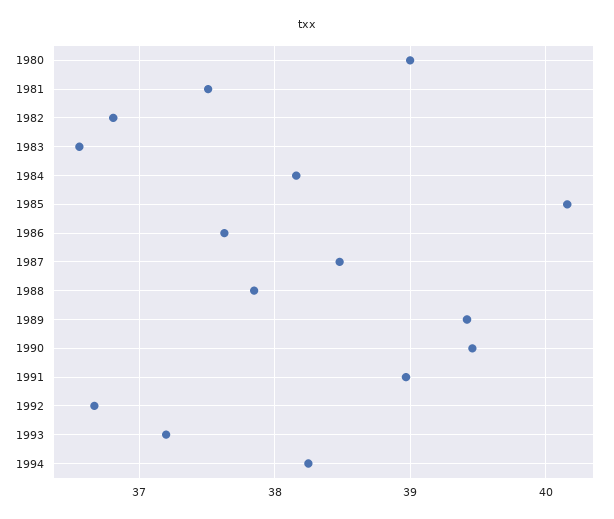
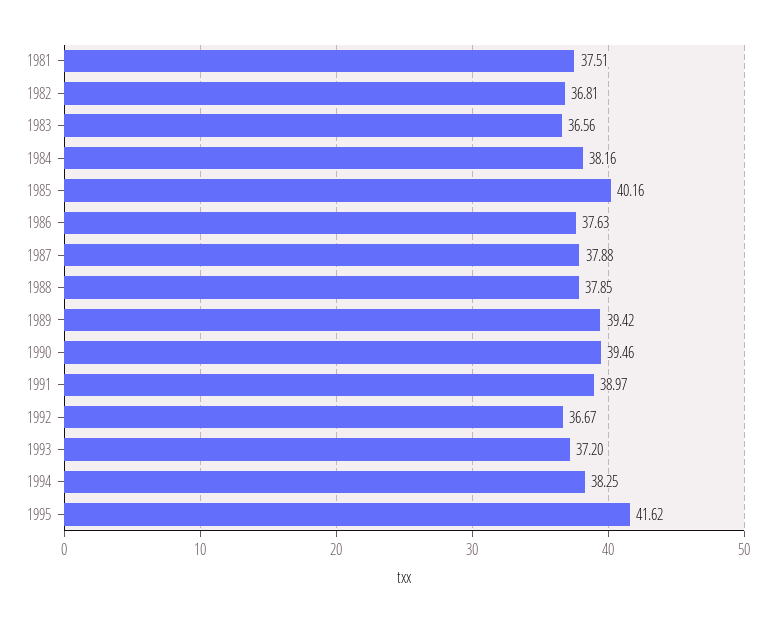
1980: 39 -> none
1987: 38.5 -> 37.88
1995: none -> 41.62

